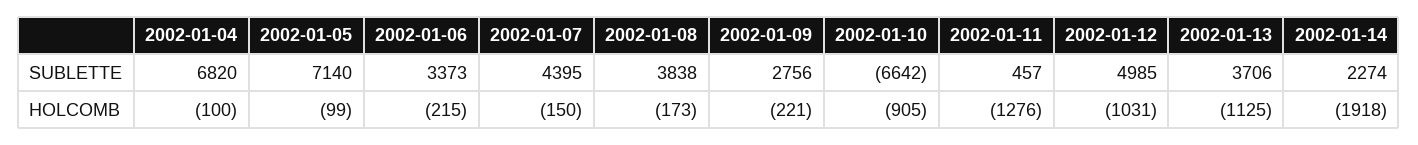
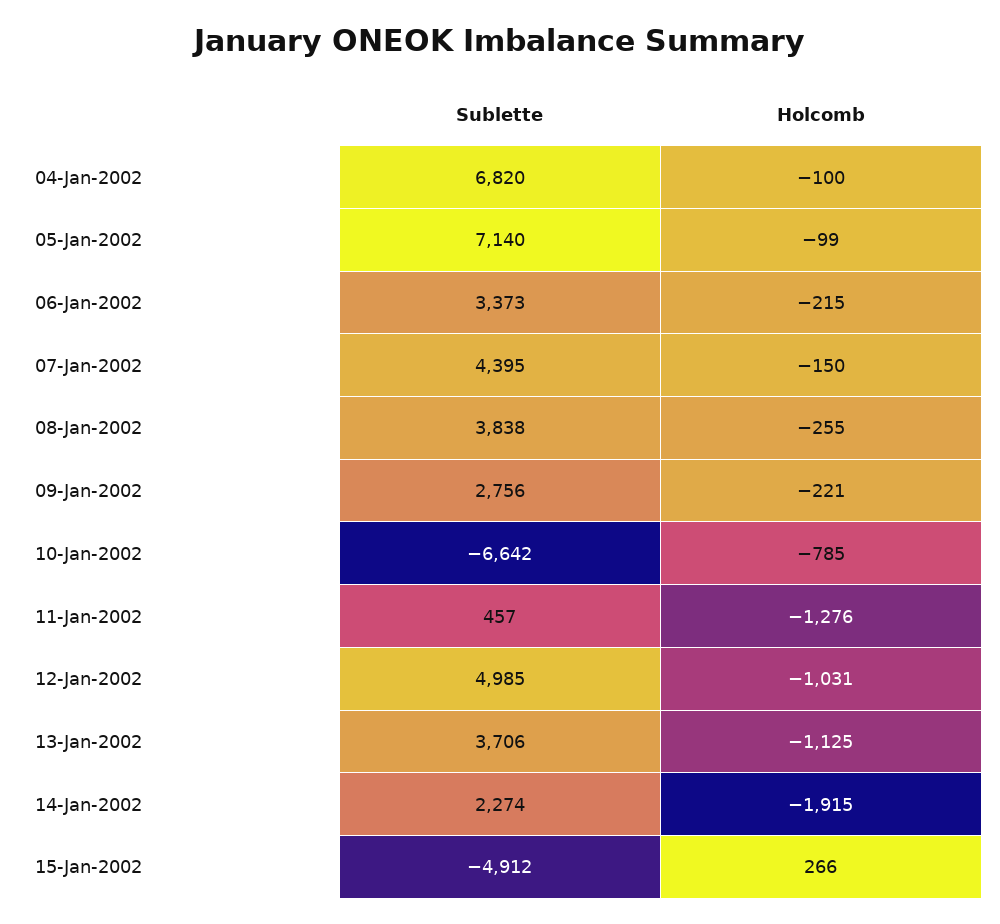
2002-01-08, HOLCOMB: -173 -> -255
2002-01-10, HOLCOMB: -905 -> -785
2002-01-14, HOLCOMB: -1918 -> -1915
15-Jan-2002, SUBLETTE: none -> -4912
15-Jan-2002, HOLCOMB: none -> 266

